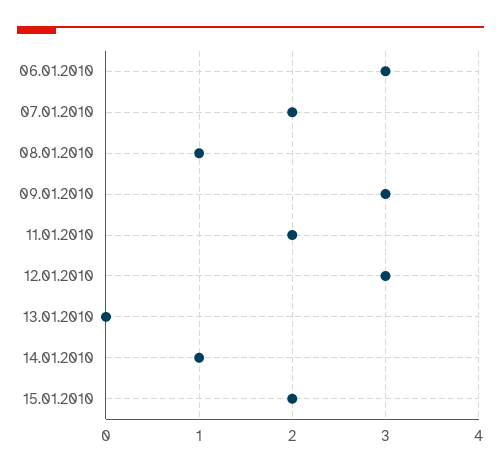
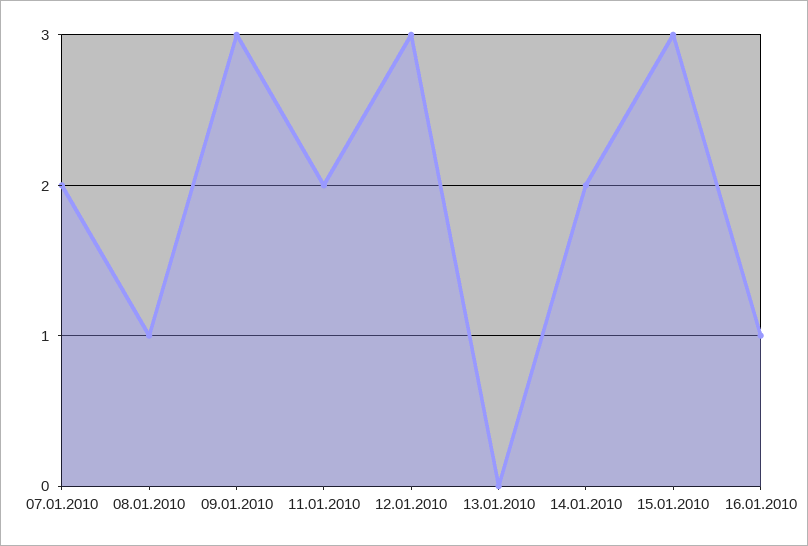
06.01.2010: 3 -> none
14.01.2010: 1 -> 2
15.01.2010: 2 -> 3
16.01.2010: none -> 1

